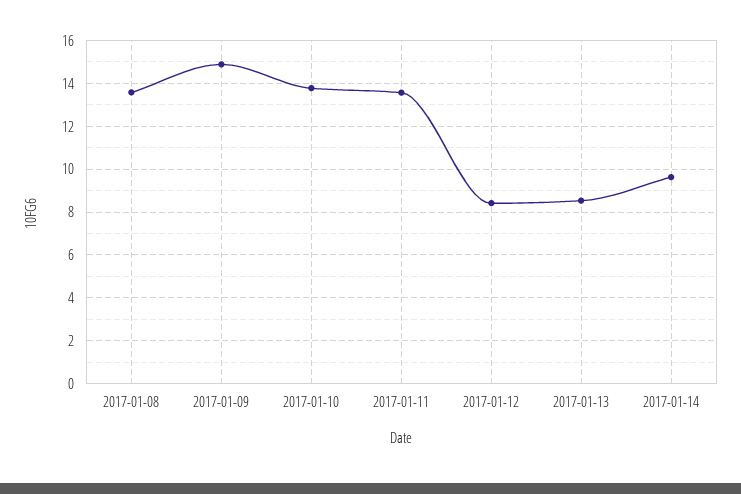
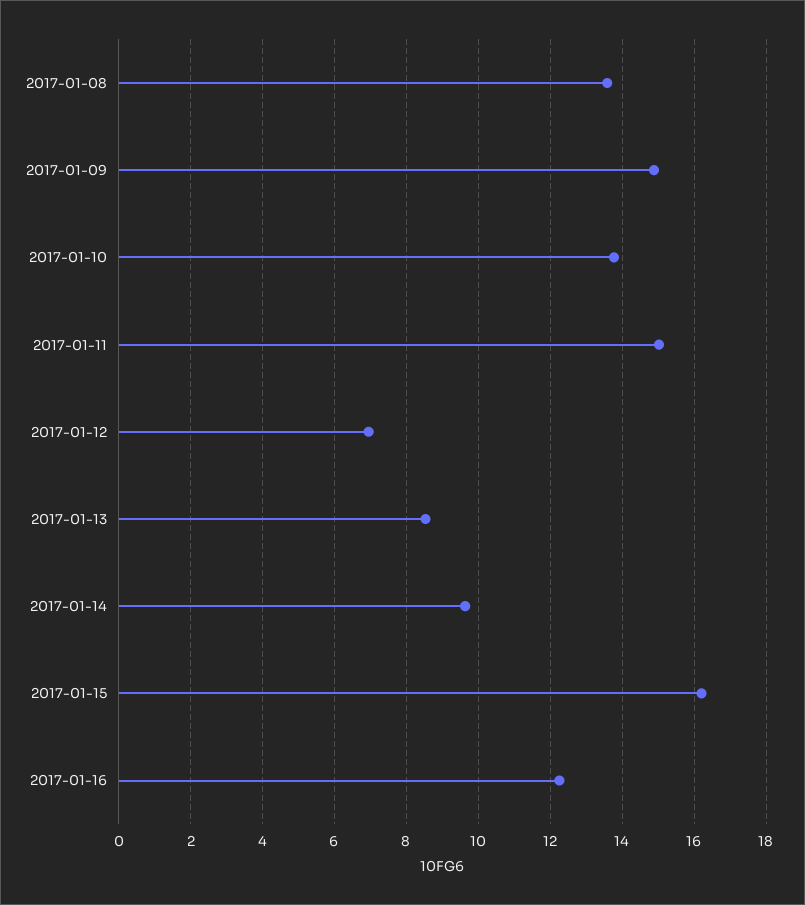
2017-01-11: 13.5 -> 15
2017-01-12: 8.5 -> 7
2017-01-15: none -> 16.2
2017-01-16: none -> 12.2

